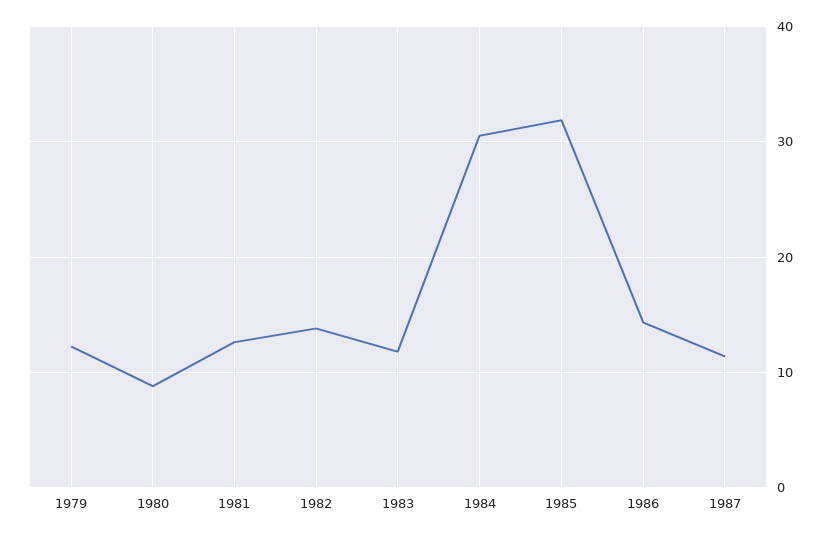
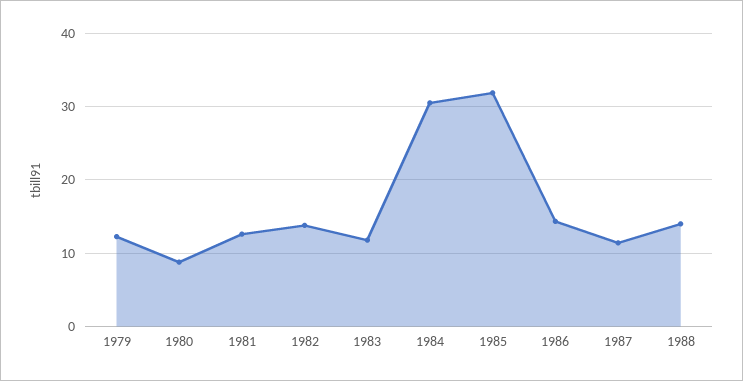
1988: none -> 14

